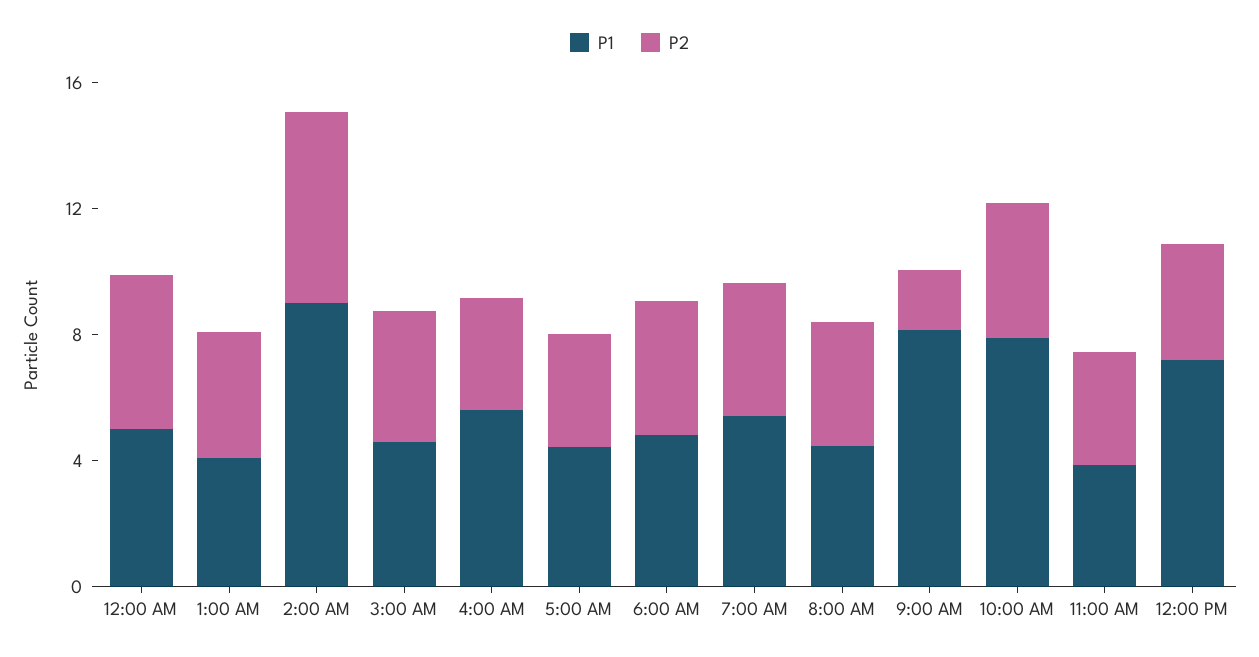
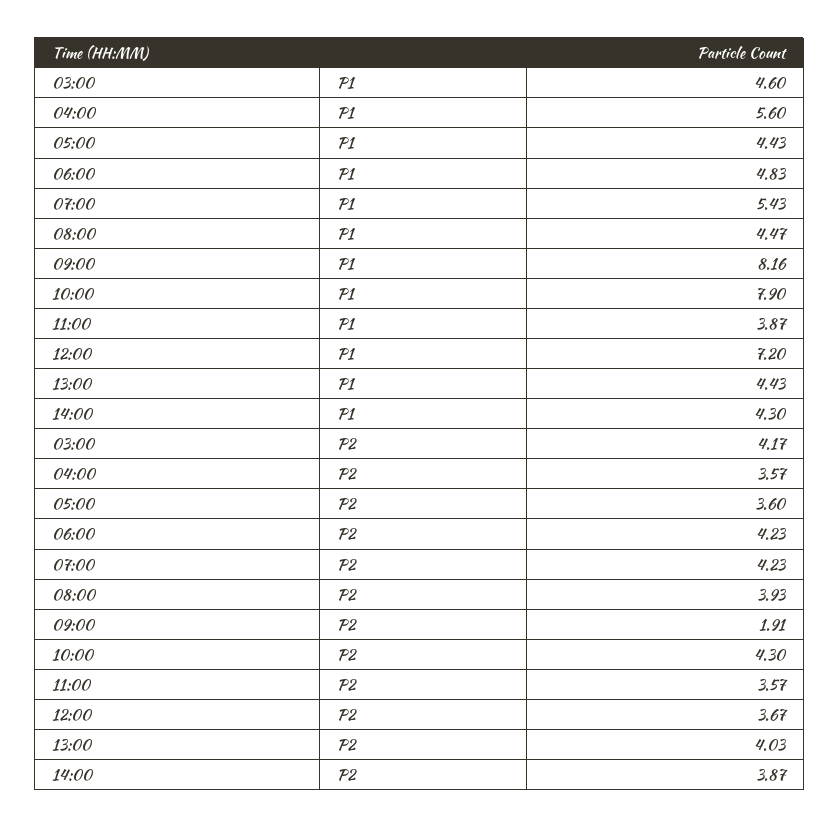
P1, 12:00 AM: 5 -> none
P2, 12:00 AM: 5 -> none
P1, 1:00 AM: 4 -> none
P2, 1:00 AM: 4 -> none
P1, 2:00 AM: 9 -> none
P2, 2:00 AM: 6 -> none
P1, 13:00: none -> 4.43
P1, 14:00: none -> 4.3
P2, 13:00: none -> 4.03
P2, 14:00: none -> 3.87

